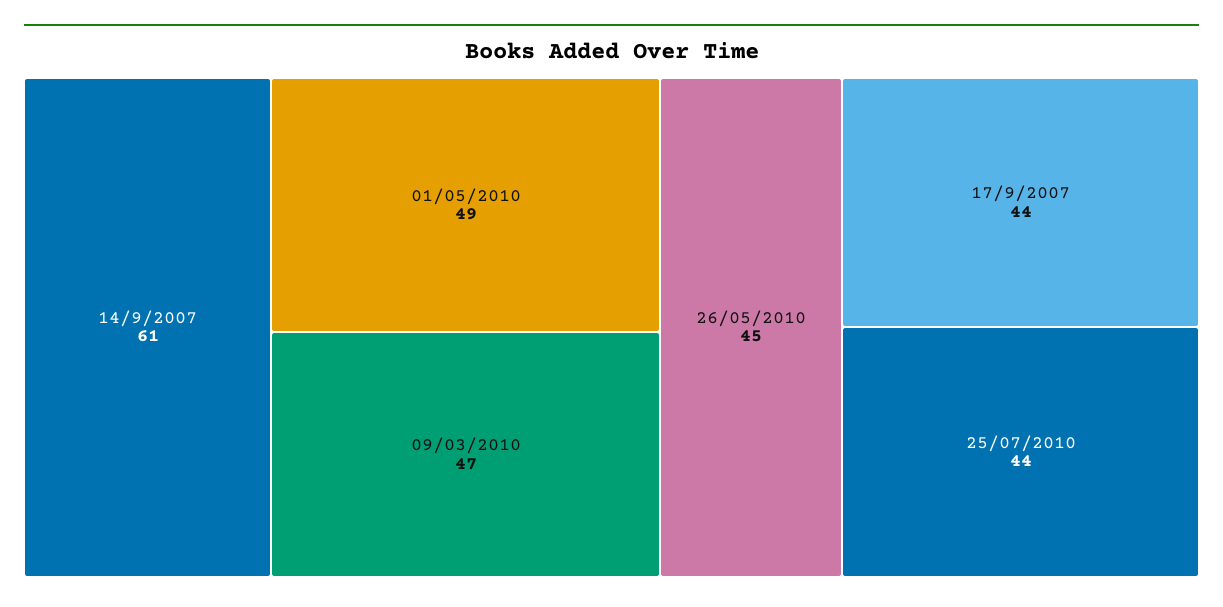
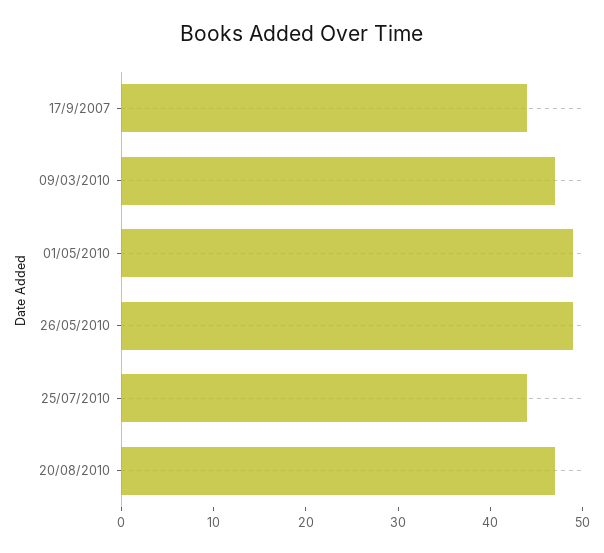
14/9/2007: 61 -> none
26/05/2010: 45 -> 49
20/08/2010: none -> 47

